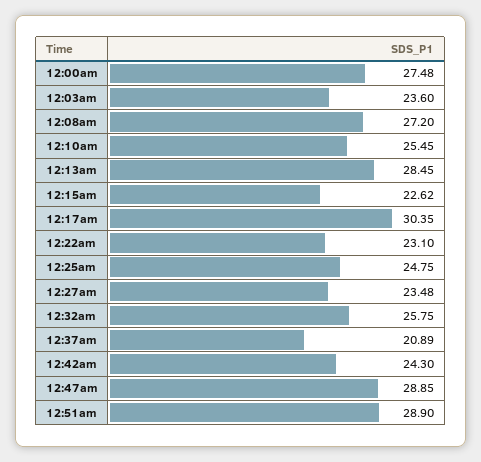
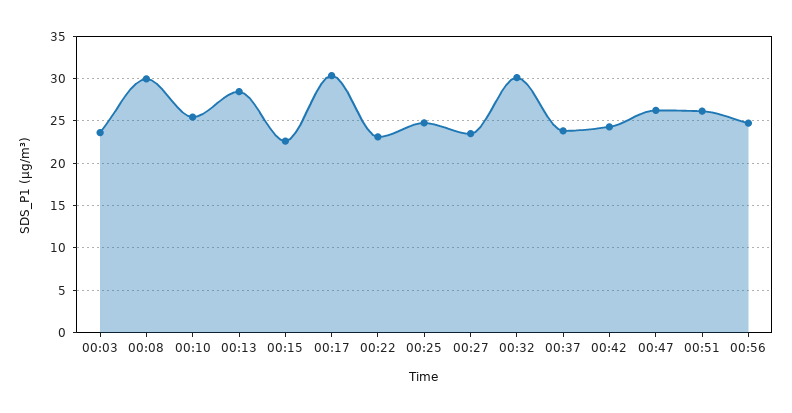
12:00am: 27.48 -> none
12:08am: 27.2 -> 30
12:32am: 25.75 -> 30
12:37am: 20.89 -> 24
12:47am: 28.85 -> 26
12:51am: 28.9 -> 26
00:56: none -> 25

